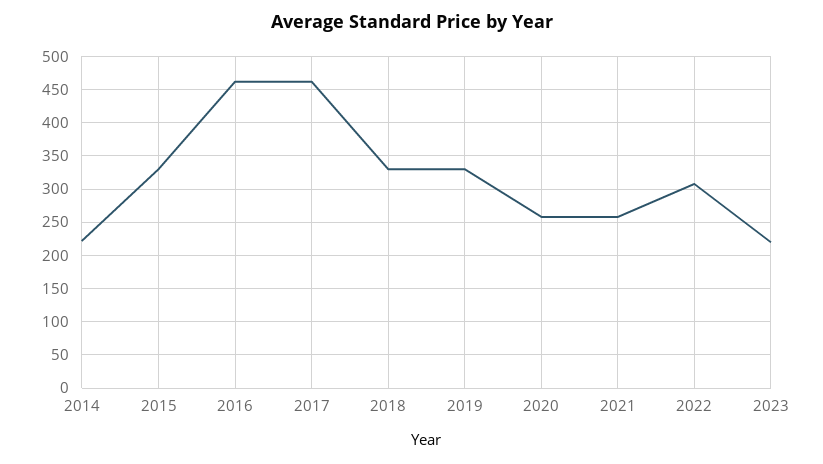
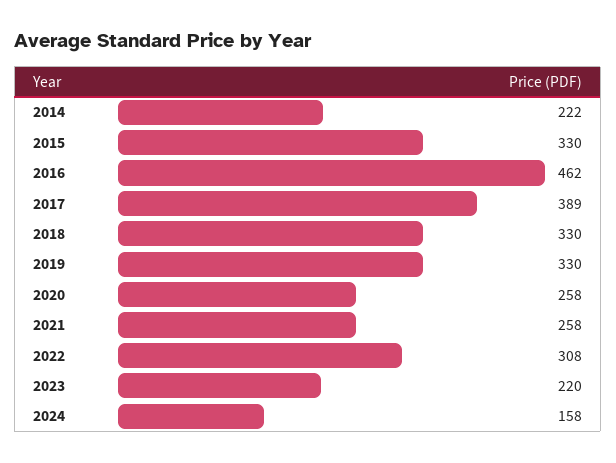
2017: 460 -> 389
2024: none -> 158

